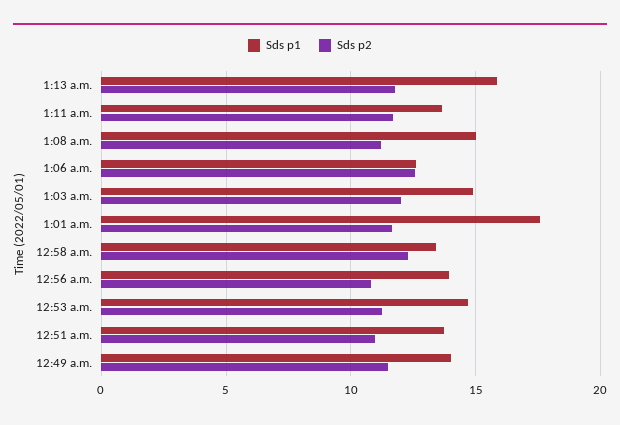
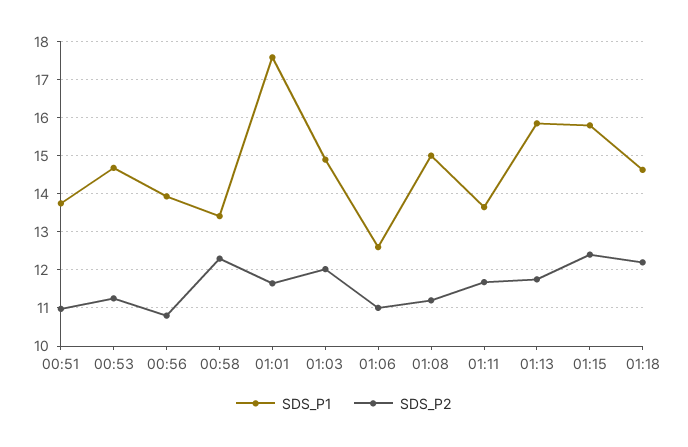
Sds p2, 1:06 a.m.: 12.5 -> 11
Sds p1, 12:49 a.m.: 14 -> none
Sds p2, 12:49 a.m.: 11.5 -> none
Sds p1, 01:15: none -> 15.8
Sds p2, 01:15: none -> 12.4
Sds p1, 01:18: none -> 14.6
Sds p2, 01:18: none -> 12.2

